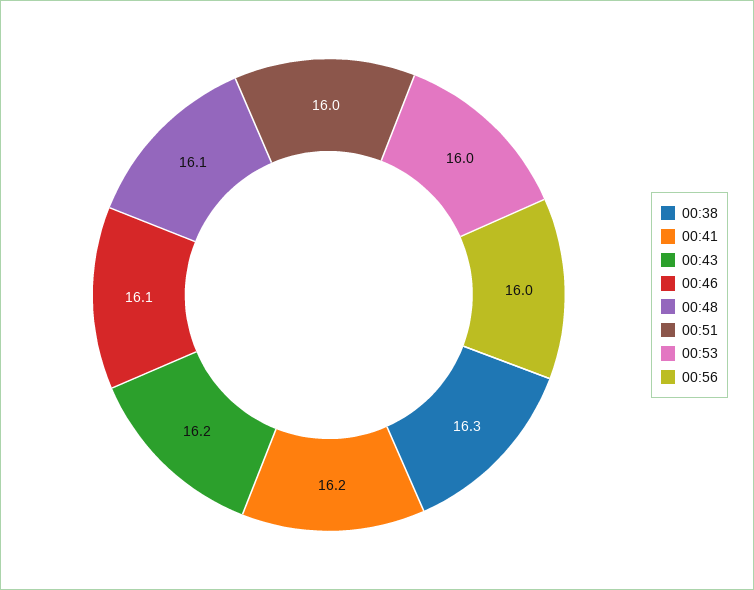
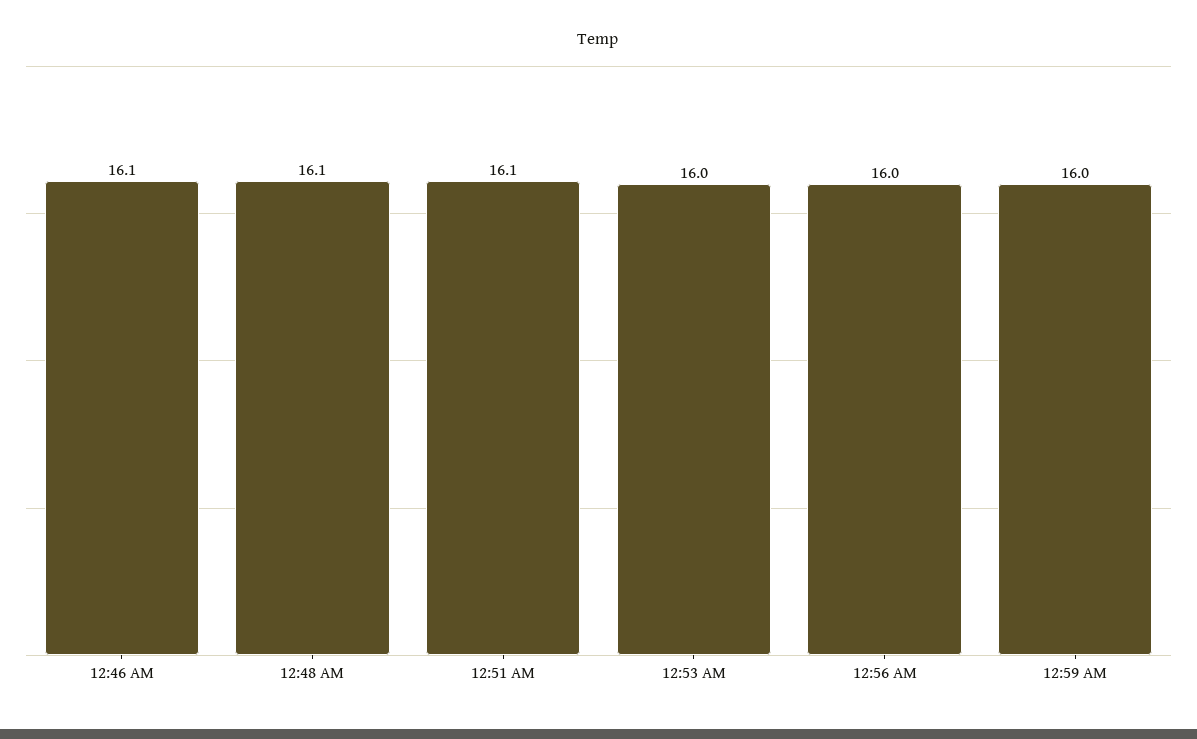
00:38: 16.3 -> none
00:41: 16.2 -> none
00:43: 16.2 -> none
00:51: 16 -> 16.1
12:59 AM: none -> 16

